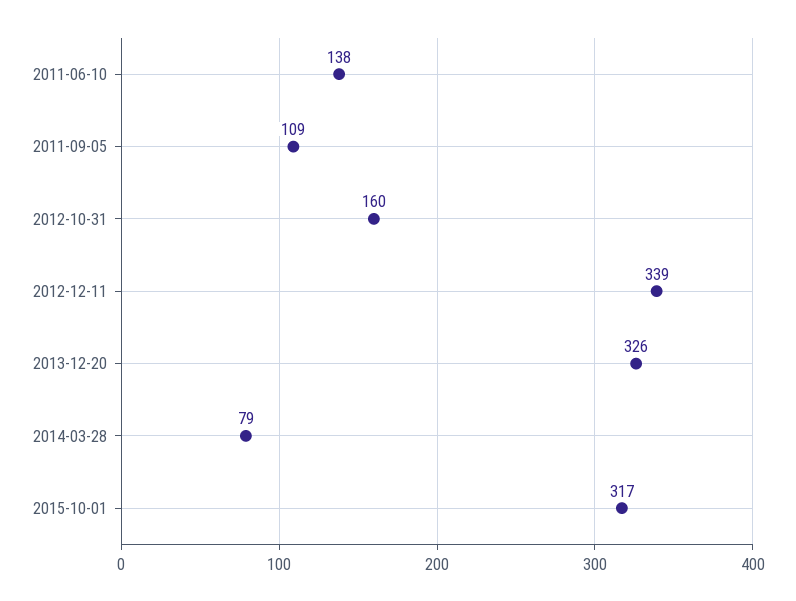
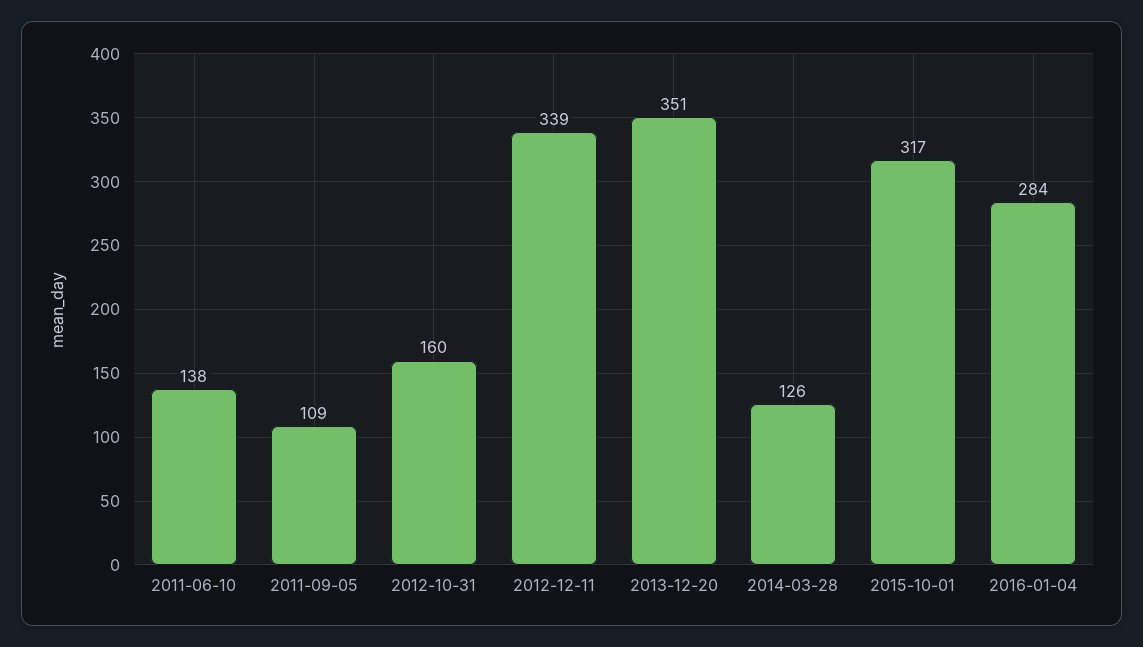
2013-12-20: 326 -> 351
2014-03-28: 79 -> 126
2016-01-04: none -> 284

